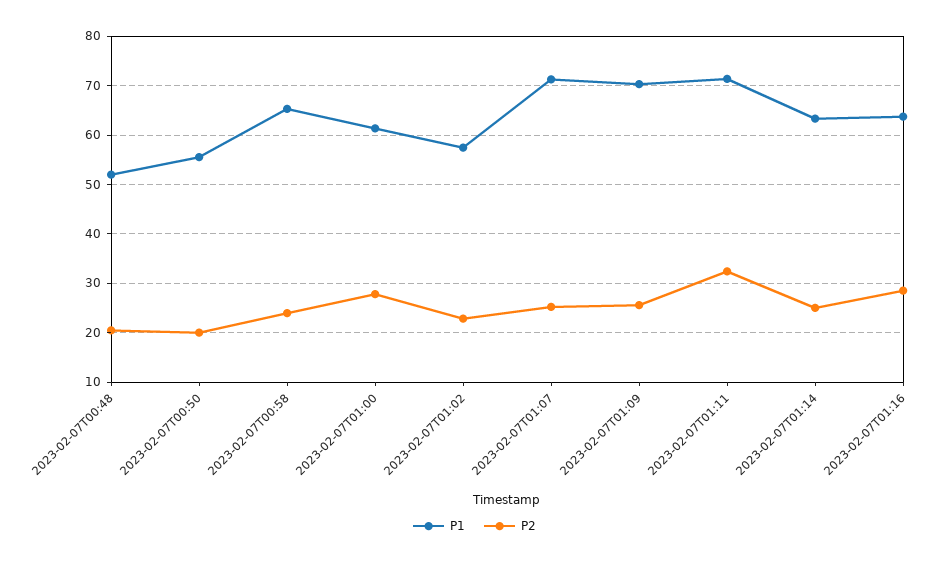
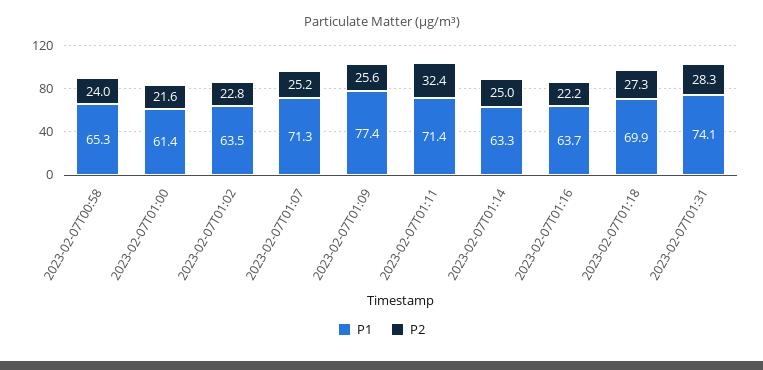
P1, 2023-02-07T00:48: 52 -> none
P2, 2023-02-07T00:48: 20 -> none
P1, 2023-02-07T00:50: 56 -> none
P2, 2023-02-07T00:50: 20 -> none
P2, 2023-02-07T01:00: 28 -> 21.6
P1, 2023-02-07T01:02: 58 -> 63.5
P1, 2023-02-07T01:09: 70 -> 77.4
P2, 2023-02-07T01:16: 28 -> 22.2
P1, 2023-02-07T01:18: none -> 69.9
P2, 2023-02-07T01:18: none -> 27.3
P1, 2023-02-07T01:31: none -> 74.1
P2, 2023-02-07T01:31: none -> 28.3

